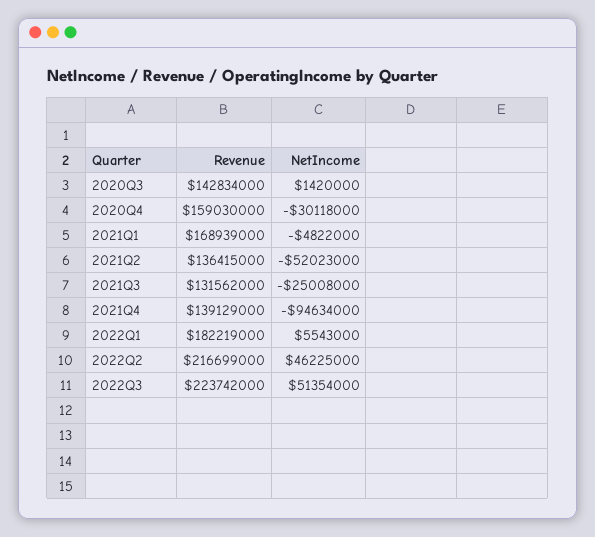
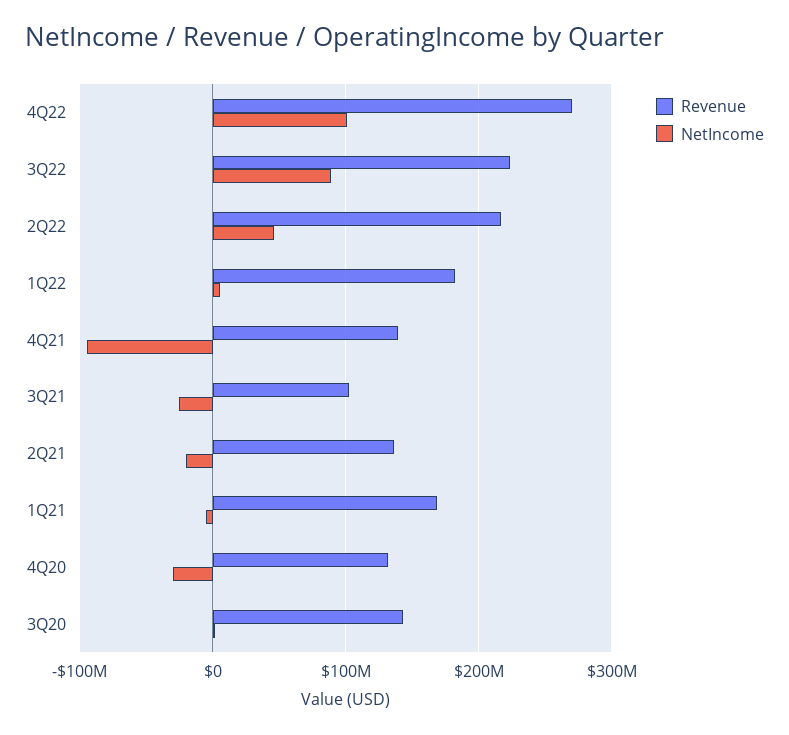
Revenue, 2020Q4: 159030000 -> 130000000
NetIncome, 2021Q2: -52023000 -> -20000000
Revenue, 2021Q3: 131562000 -> 100000000
NetIncome, 2022Q3: 51354000 -> 90000000
Revenue, 4Q22: none -> 270000000
NetIncome, 4Q22: none -> 100000000

